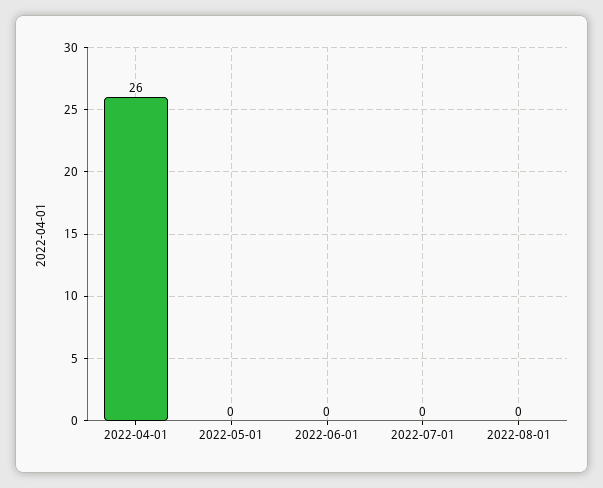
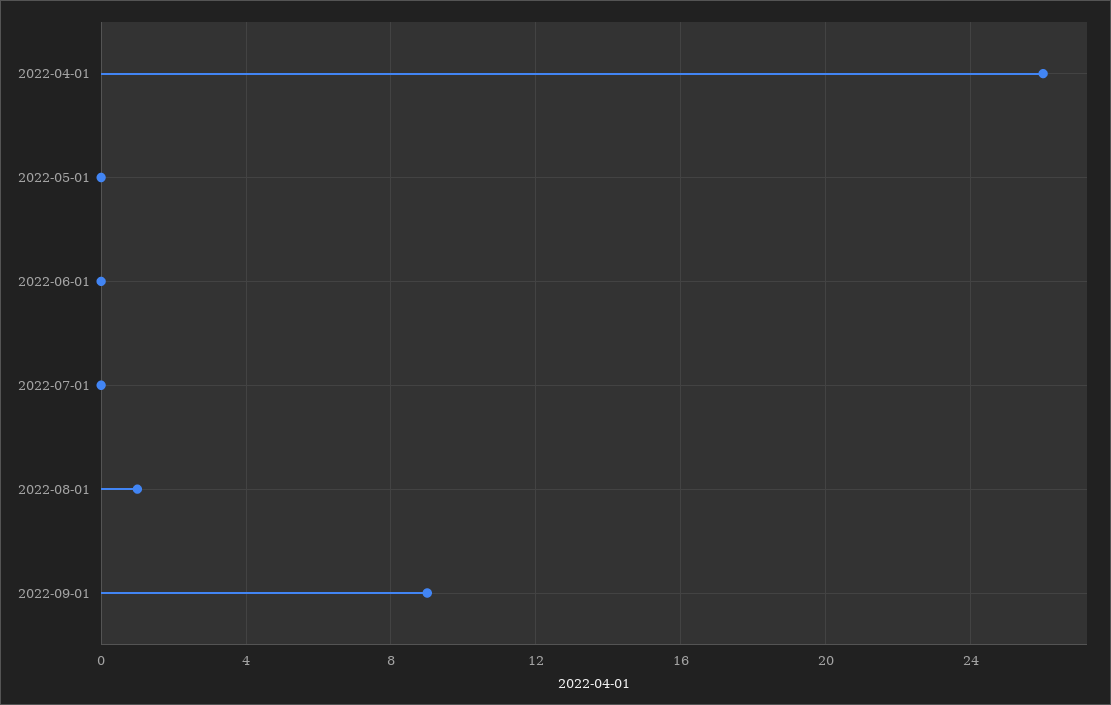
2022-08-01: 0 -> 1
2022-09-01: none -> 9

